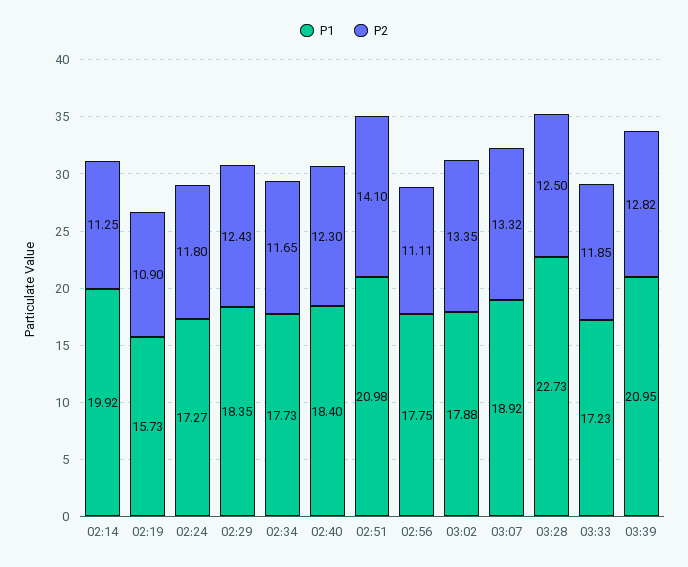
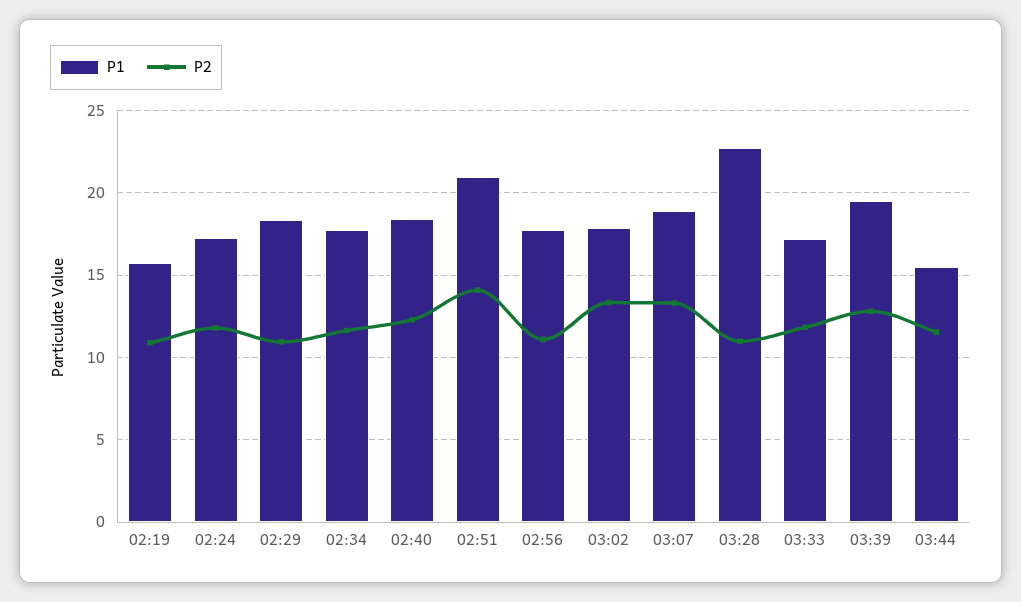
P1, 02:14: 19.92 -> none
P2, 02:14: 11.25 -> none
P2, 02:29: 12.43 -> 11
P2, 03:28: 12.5 -> 11
P1, 03:39: 20.95 -> 19.5
P1, 03:44: none -> 15.5
P2, 03:44: none -> 11.5

